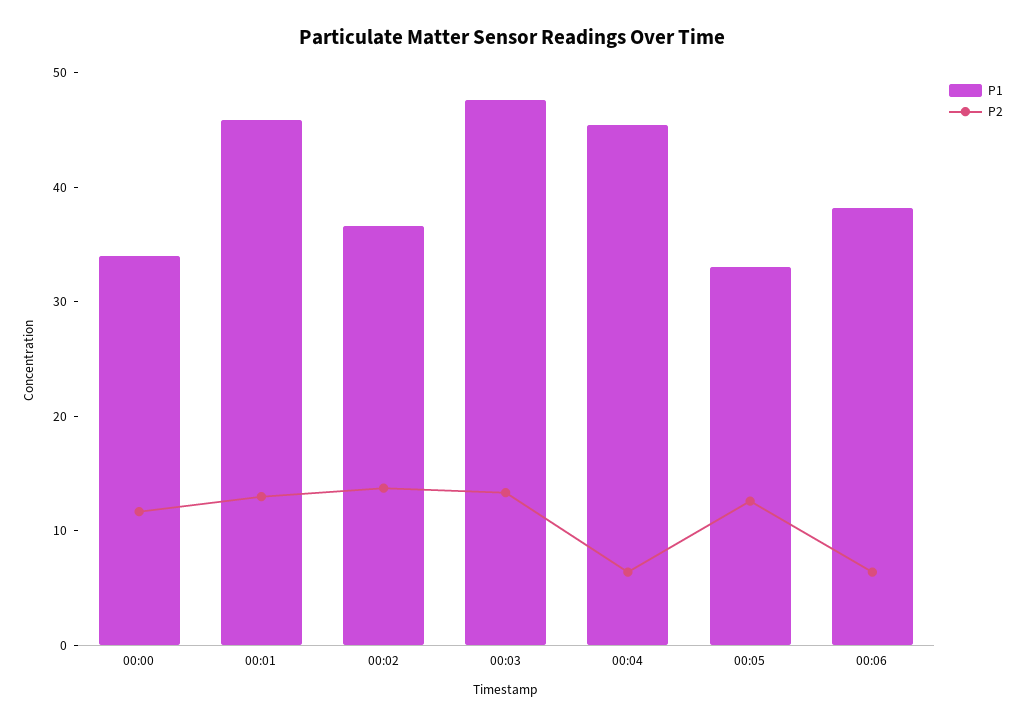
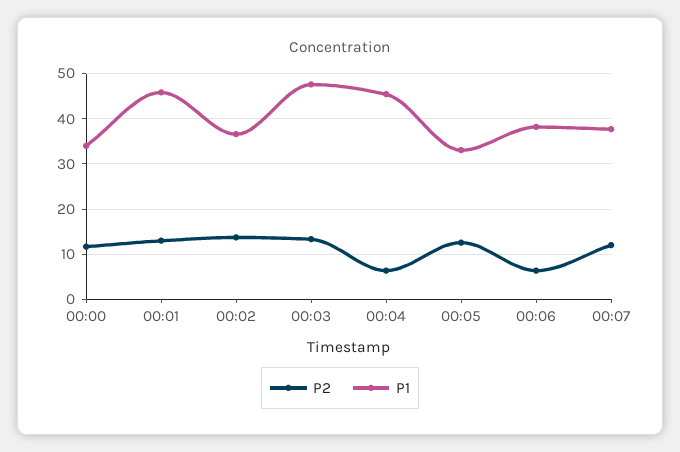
P2, 00:07: none -> 12
P1, 00:07: none -> 38

